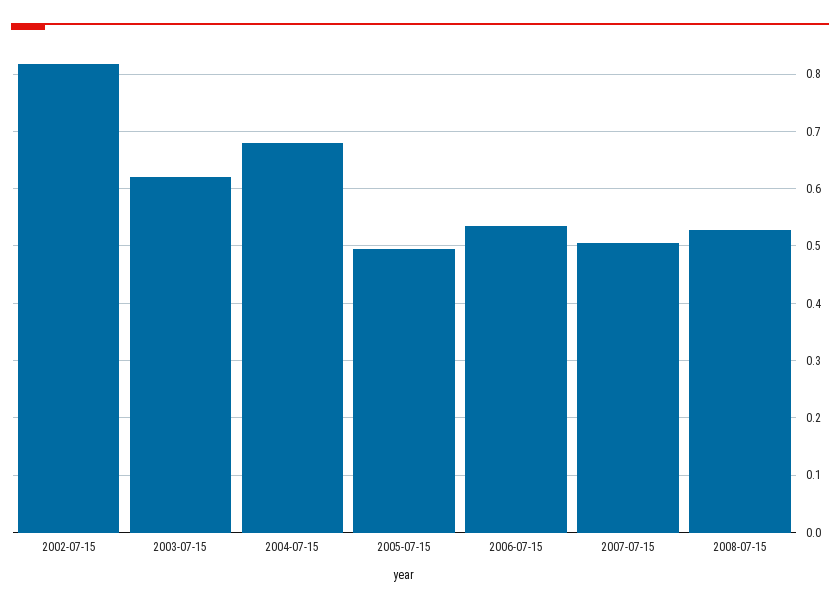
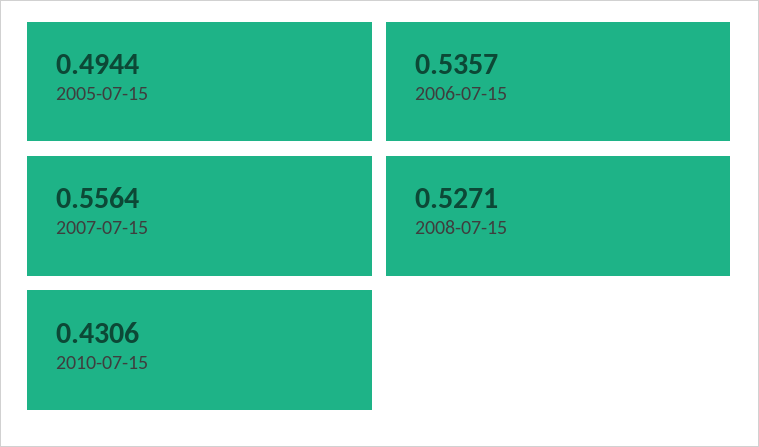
2002-07-15: 0.82 -> none
2003-07-15: 0.62 -> none
2004-07-15: 0.68 -> none
2007-07-15: 0.5 -> 0.5564
2010-07-15: none -> 0.4306

